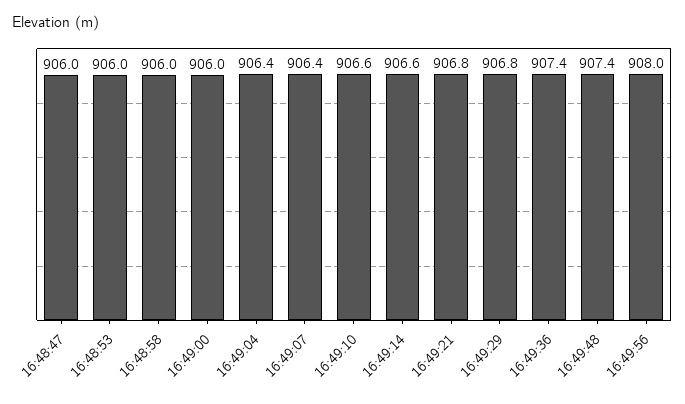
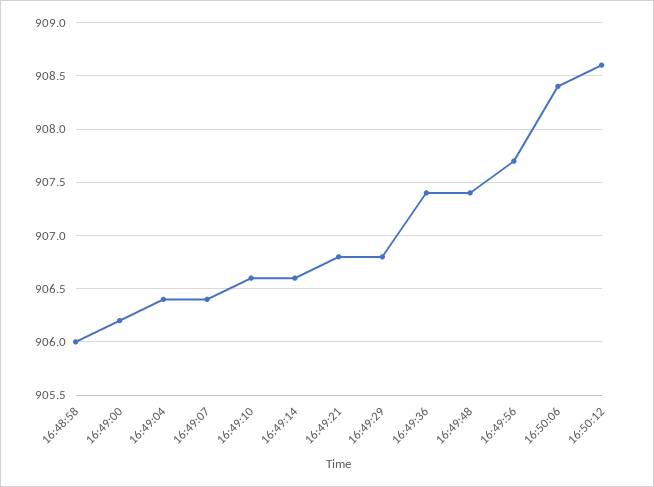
16:48:47: 906 -> none
16:48:53: 906 -> none
16:49:00: 906 -> 906.2
16:49:56: 908 -> 907.7
16:50:06: none -> 908.4
16:50:12: none -> 908.6

